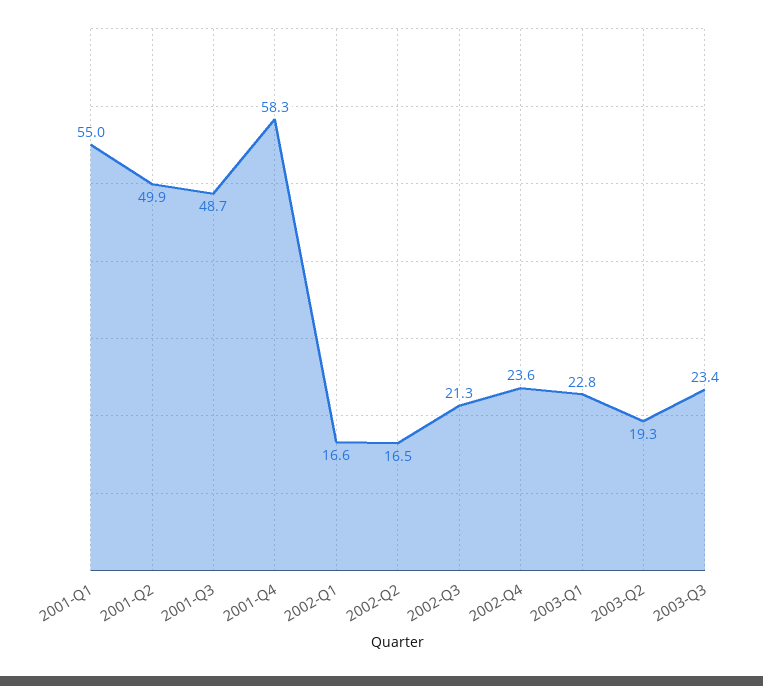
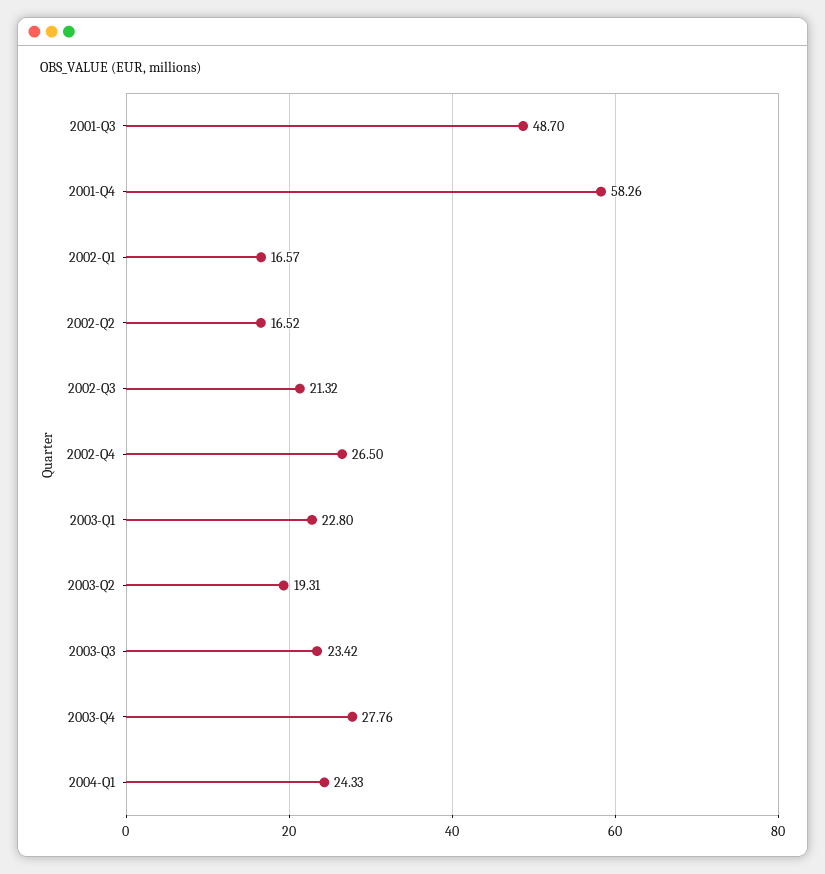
2001-Q1: 55 -> none
2001-Q2: 49.9 -> none
2002-Q4: 23.6 -> 26.5
2003-Q4: none -> 27.76
2004-Q1: none -> 24.33

